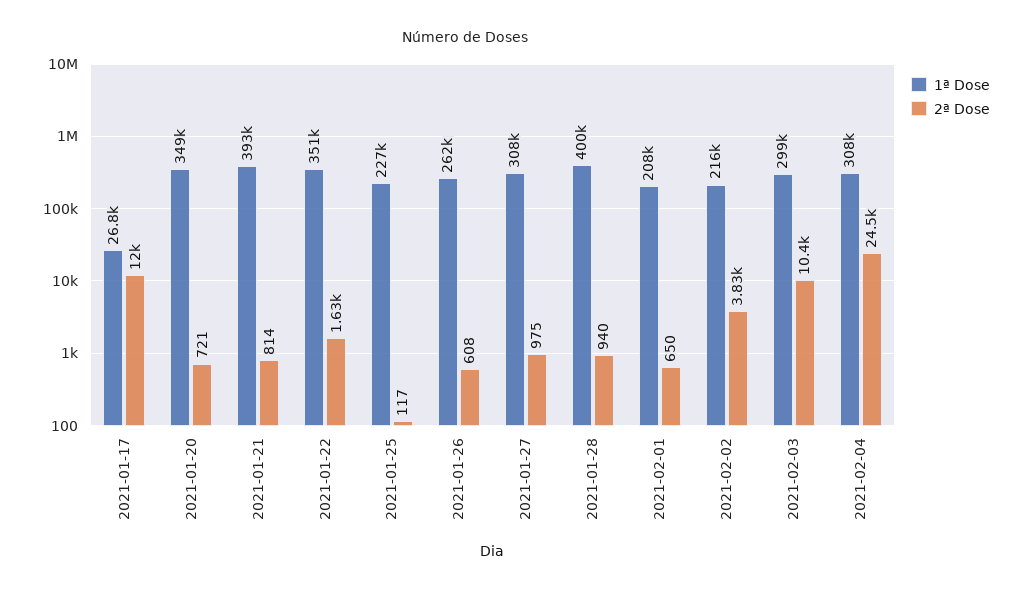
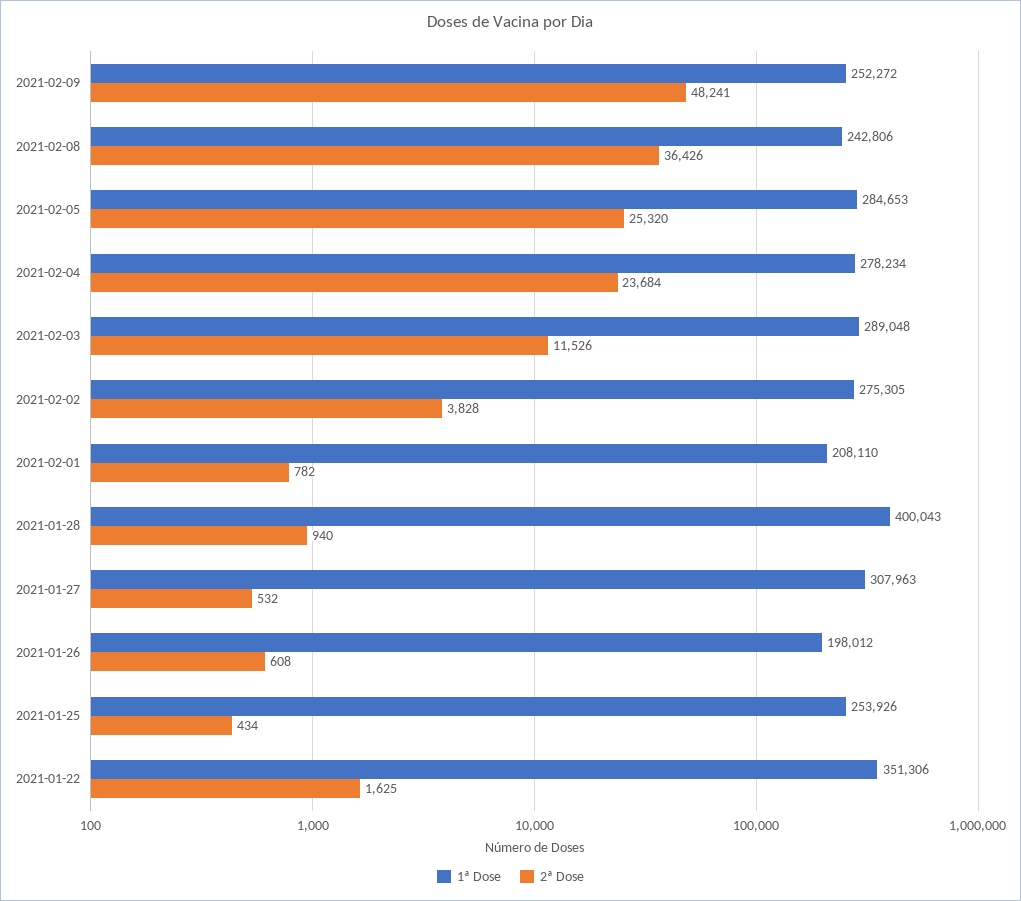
1ª Dose, 2021-01-17: 26800 -> none
2ª Dose, 2021-01-17: 12000 -> none
1ª Dose, 2021-01-20: 349000 -> none
2ª Dose, 2021-01-20: 721 -> none
1ª Dose, 2021-01-21: 393000 -> none
2ª Dose, 2021-01-21: 814 -> none
1ª Dose, 2021-01-25: 227000 -> 253926
2ª Dose, 2021-01-25: 117 -> 434
1ª Dose, 2021-01-26: 262000 -> 198012
2ª Dose, 2021-01-27: 975 -> 532
2ª Dose, 2021-02-01: 650 -> 782
1ª Dose, 2021-02-02: 216000 -> 275305
1ª Dose, 2021-02-03: 299000 -> 289048
2ª Dose, 2021-02-03: 10400 -> 11526
1ª Dose, 2021-02-04: 308000 -> 278234
2ª Dose, 2021-02-04: 24500 -> 23684
1ª Dose, 2021-02-09: none -> 252272
2ª Dose, 2021-02-09: none -> 48241
1ª Dose, 2021-02-08: none -> 242806
2ª Dose, 2021-02-08: none -> 36426
1ª Dose, 2021-02-05: none -> 284653
2ª Dose, 2021-02-05: none -> 25320

